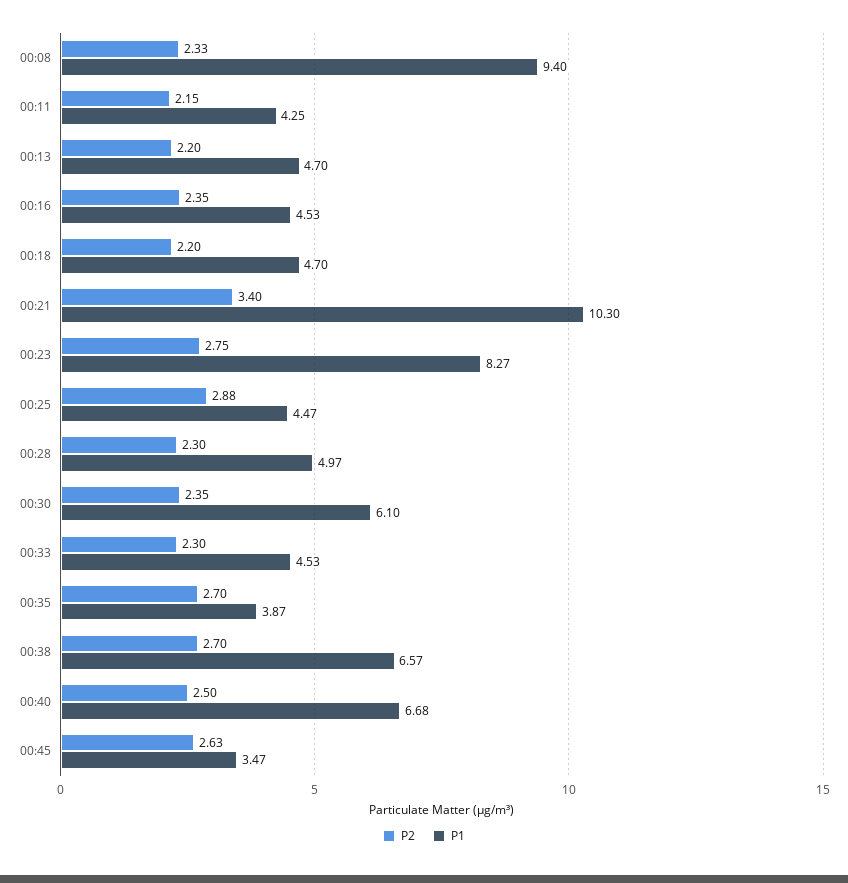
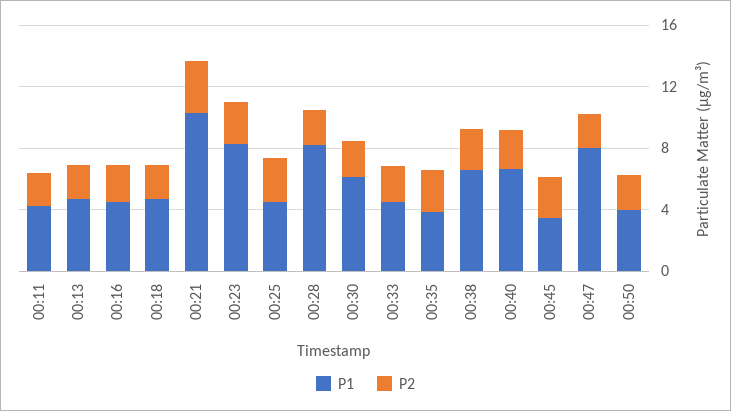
P2, 00:08: 2.33 -> none
P1, 00:08: 9.4 -> none
P1, 00:28: 4.97 -> 8
P1, 00:47: none -> 8
P2, 00:47: none -> 2
P1, 00:50: none -> 4
P2, 00:50: none -> 2

